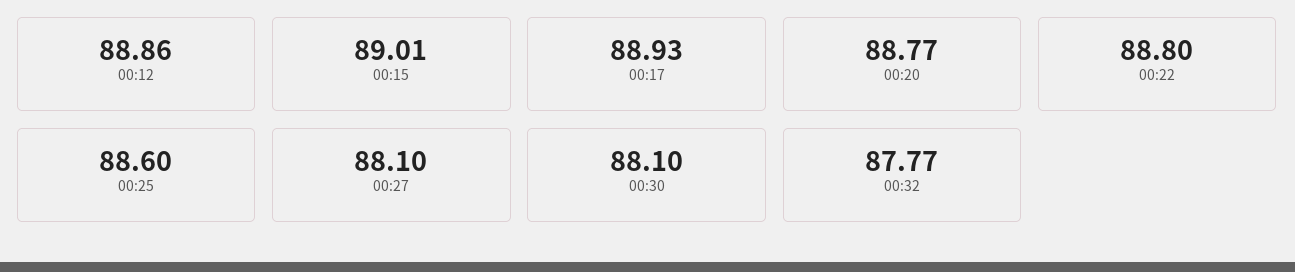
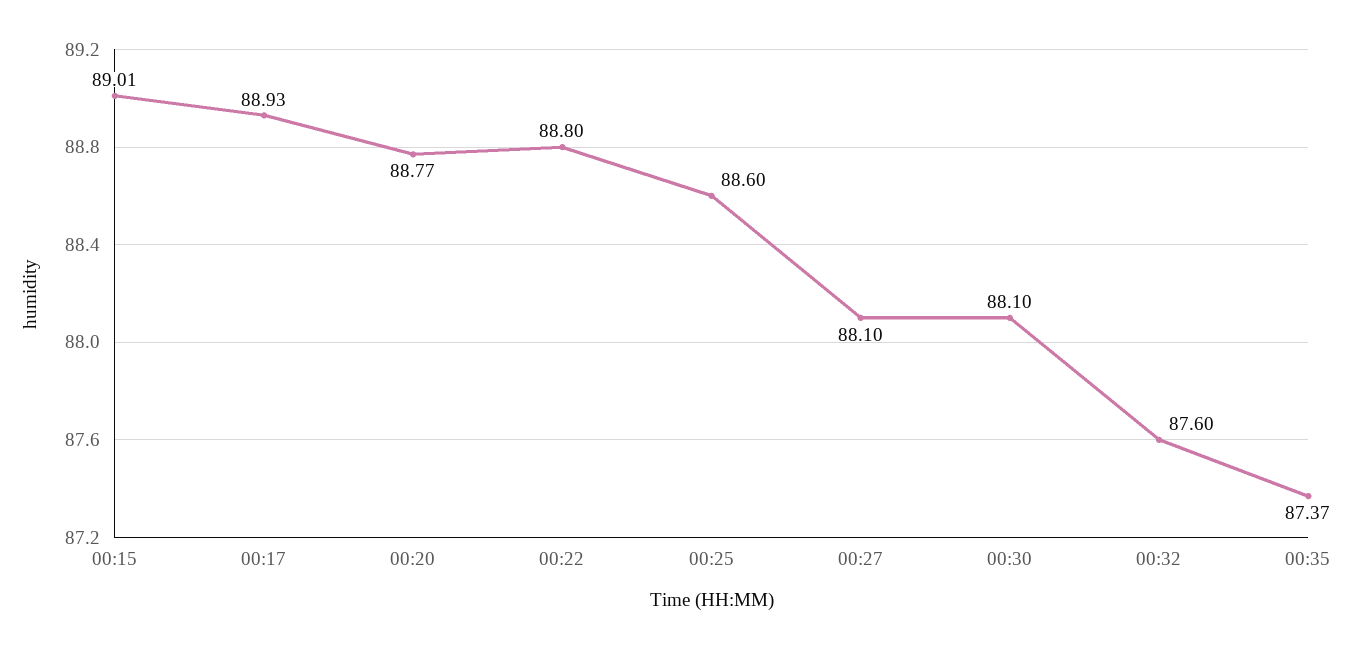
00:12: 88.86 -> none
00:32: 87.77 -> 87.6
00:35: none -> 87.37

